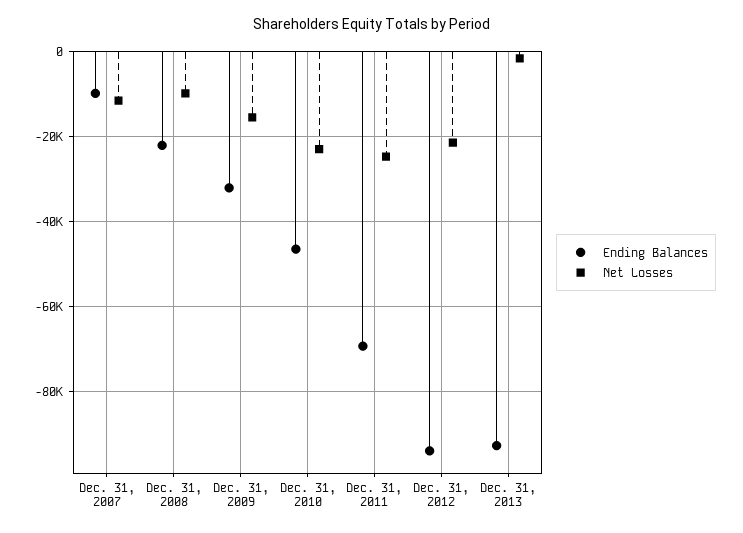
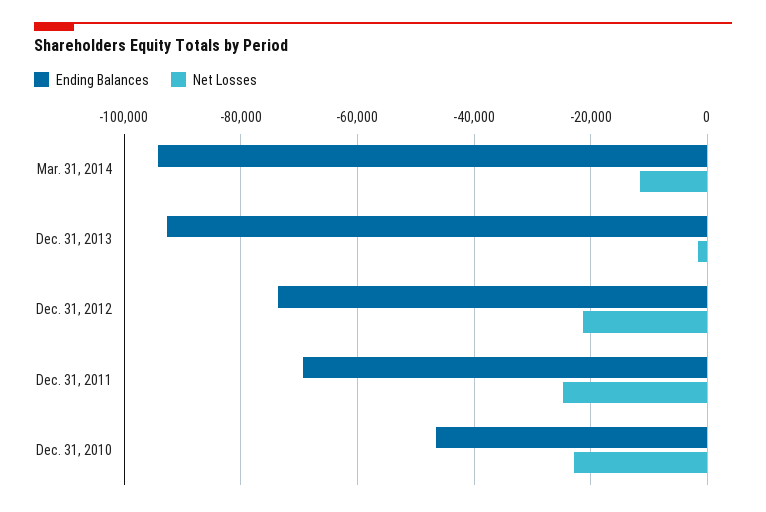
Ending Balances, Dec. 31, 2007: -10000 -> none
Net Losses, Dec. 31, 2007: -12000 -> none
Ending Balances, Dec. 31, 2008: -22000 -> none
Net Losses, Dec. 31, 2008: -10000 -> none
Ending Balances, Dec. 31, 2009: -32000 -> none
Net Losses, Dec. 31, 2009: -16000 -> none
Ending Balances, Dec. 31, 2012: -94000 -> -74000
Ending Balances, Mar. 31, 2014: none -> -94000
Net Losses, Mar. 31, 2014: none -> -12000

